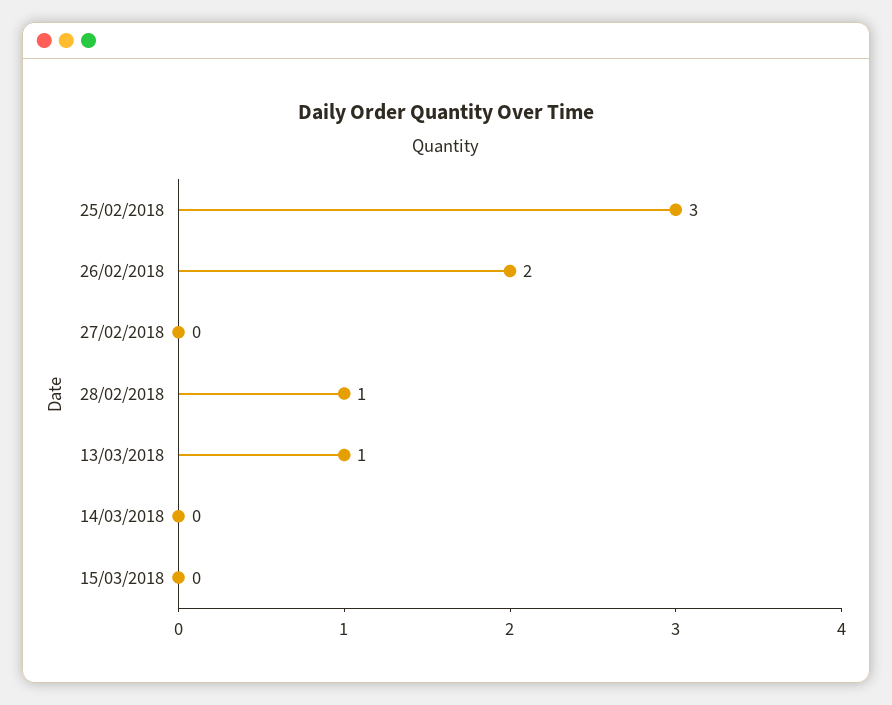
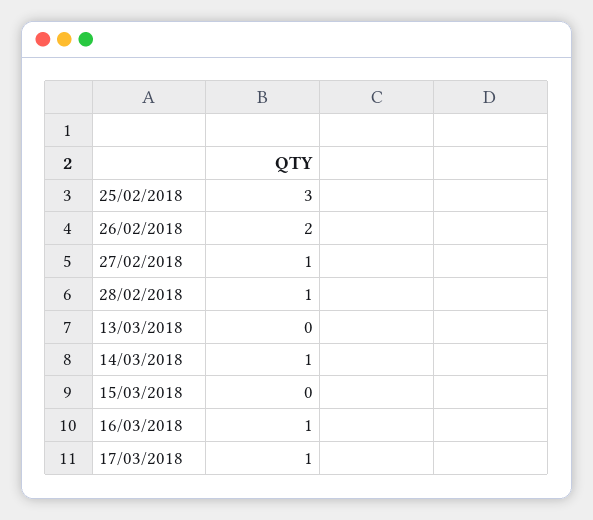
27/02/2018: 0 -> 1
13/03/2018: 1 -> 0
14/03/2018: 0 -> 1
16/03/2018: none -> 1
17/03/2018: none -> 1

